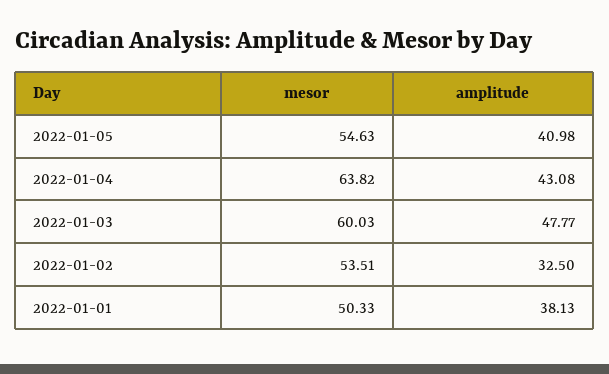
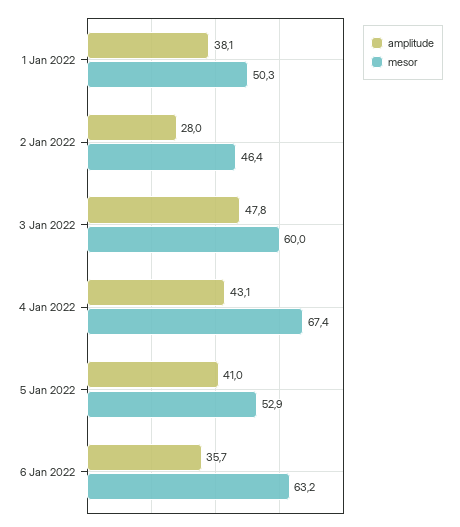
mesor, 2022-01-05: 54.63 -> 52.9
mesor, 2022-01-04: 63.82 -> 67.4
mesor, 2022-01-02: 53.51 -> 46.4
amplitude, 2022-01-02: 32.5 -> 28
amplitude, 6 Jan 2022: none -> 35.7
mesor, 6 Jan 2022: none -> 63.2

